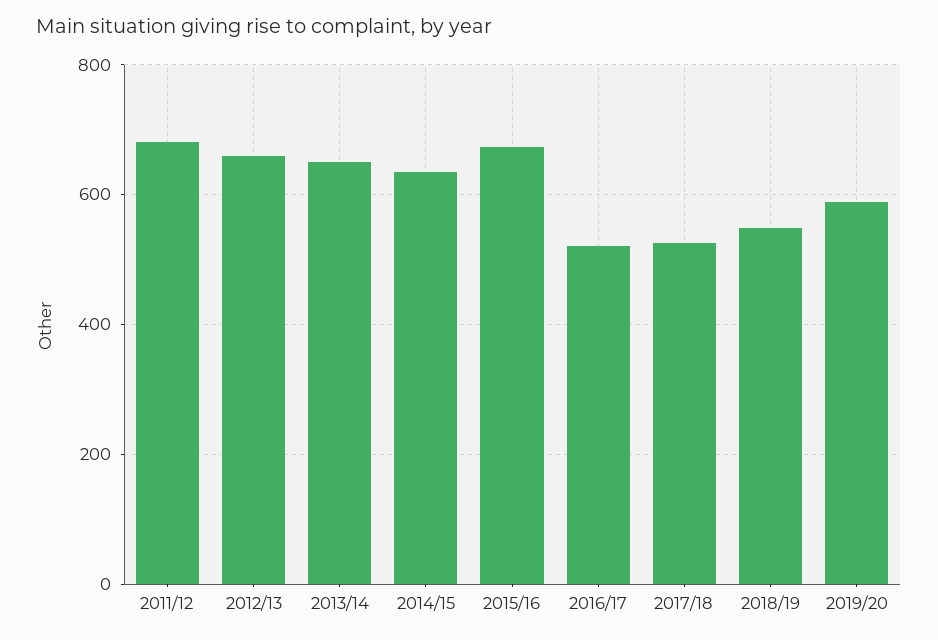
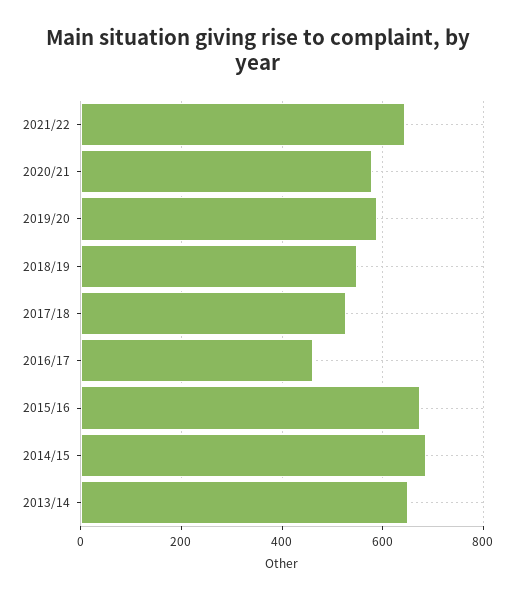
2011/12: 680 -> none
2012/13: 660 -> none
2014/15: 640 -> 680
2016/17: 520 -> 460
2021/22: none -> 640
2020/21: none -> 580

